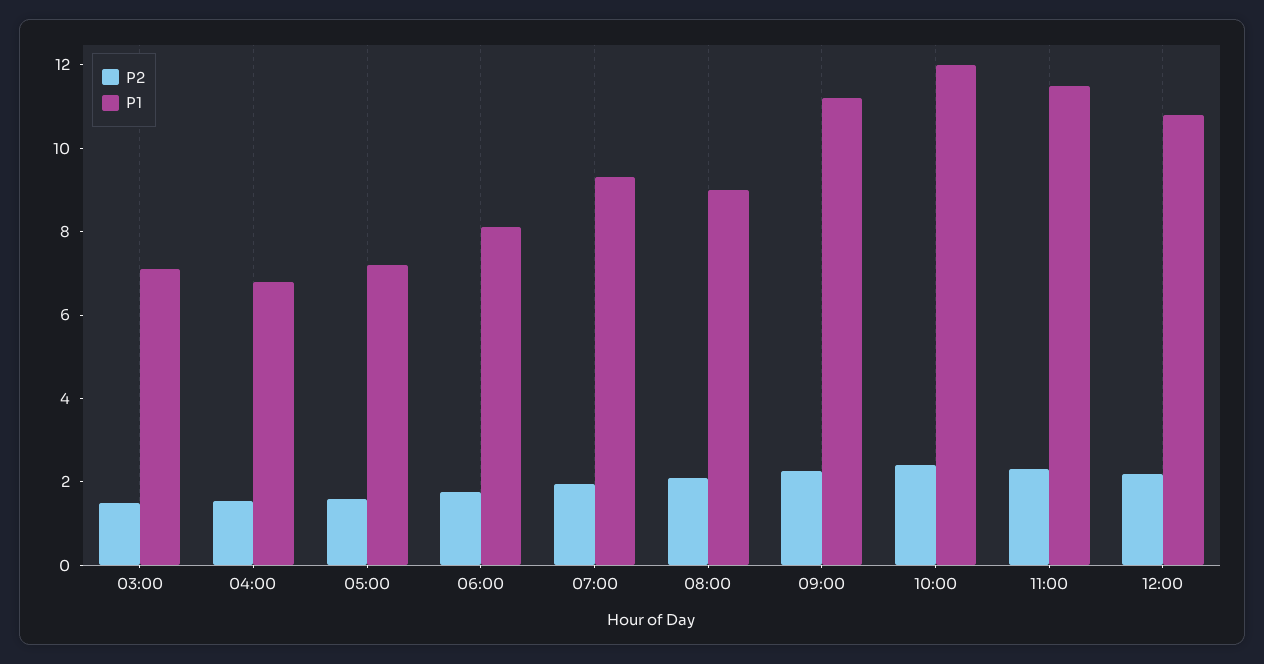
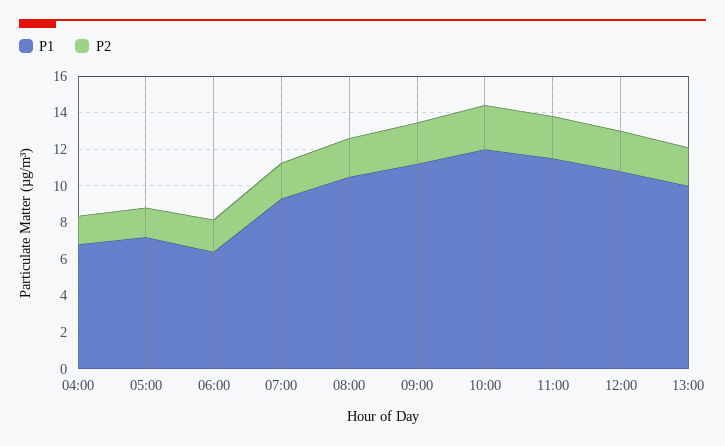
P2, 03:00: 1.5 -> none
P1, 03:00: 7 -> none
P1, 06:00: 8 -> 6.5
P1, 08:00: 9 -> 10.5
P1, 13:00: none -> 10
P2, 13:00: none -> 2

